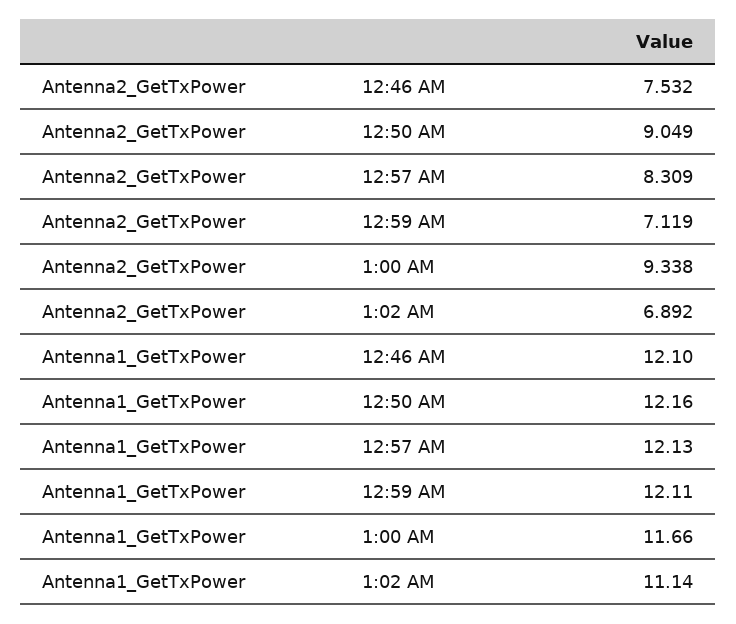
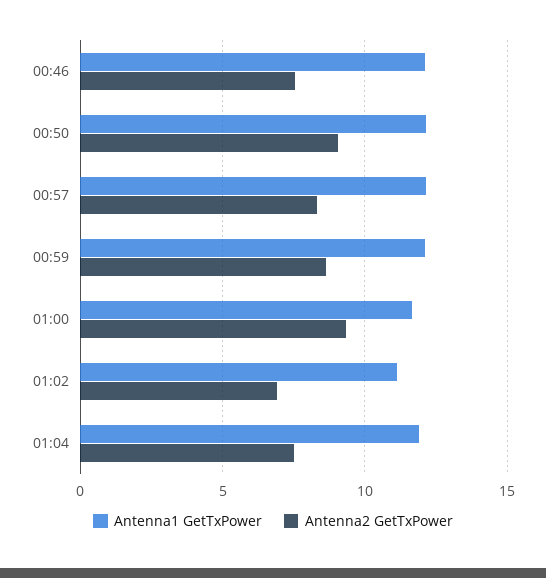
Antenna2_GetTxPower, 12:59 AM: 7.119 -> 8.5
Antenna1_GetTxPower, 01:04: none -> 12
Antenna2_GetTxPower, 01:04: none -> 7.5

